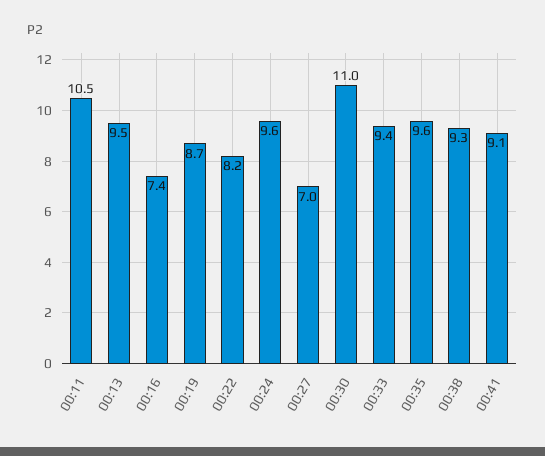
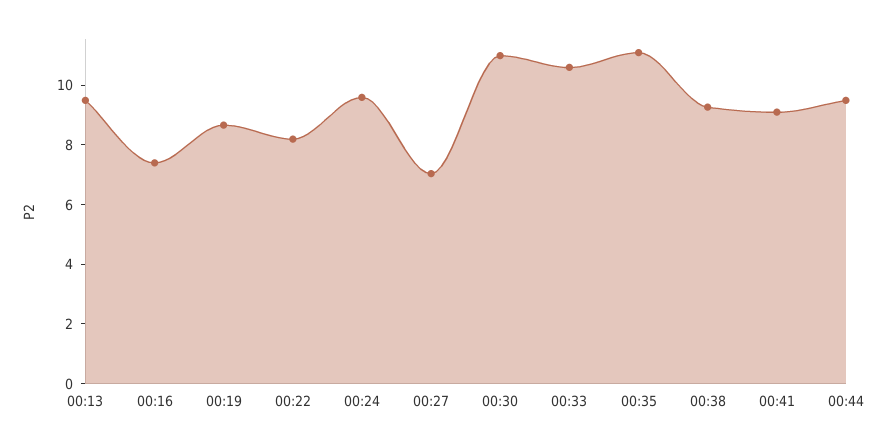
00:11: 10.5 -> none
00:33: 9.4 -> 10.5
00:35: 9.6 -> 11
00:44: none -> 9.5

